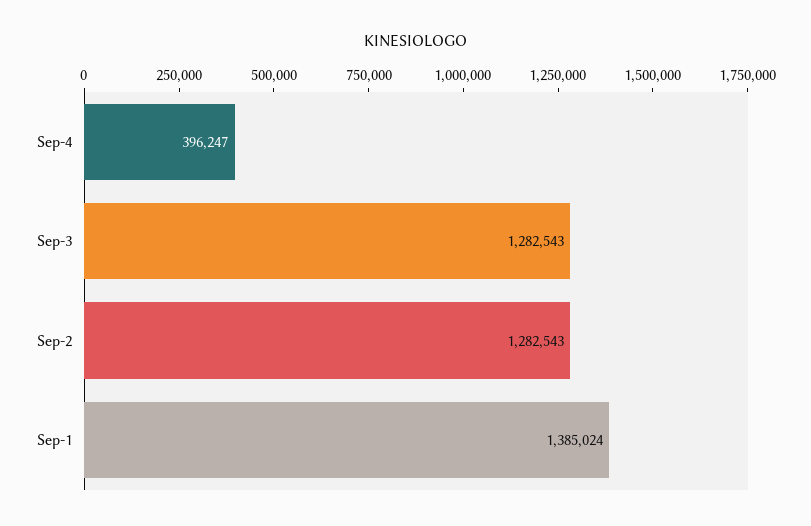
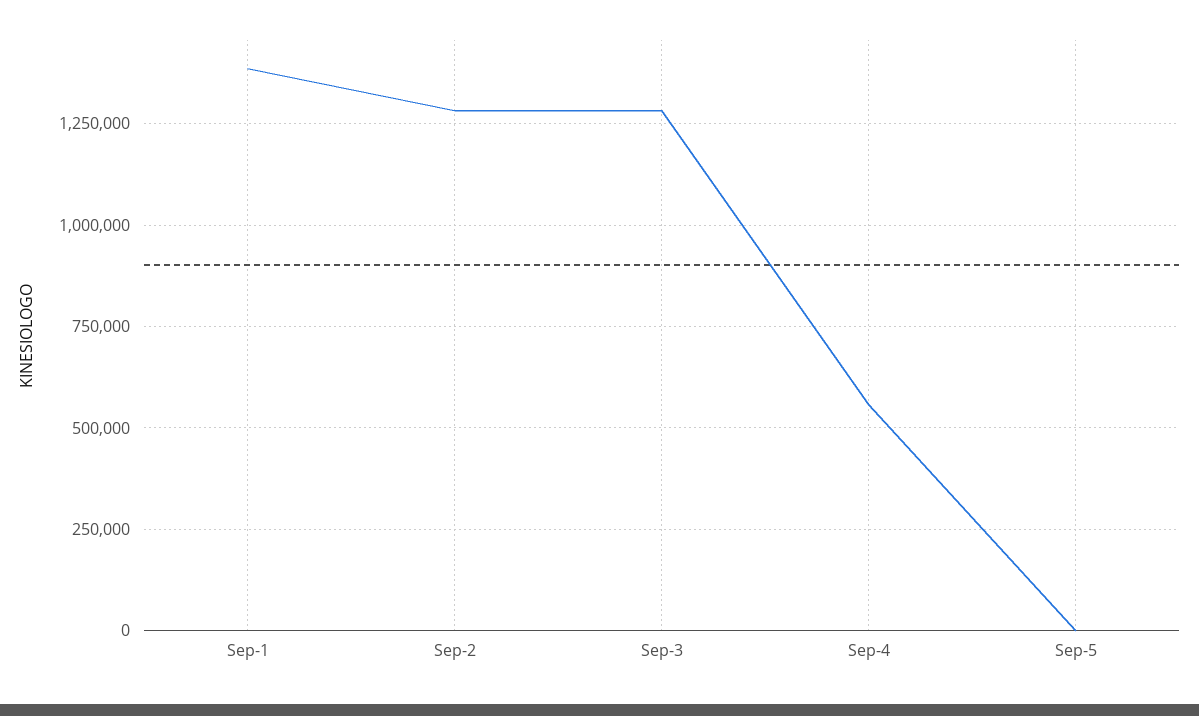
Sep-4: 396247 -> 550000
Sep-5: none -> 0

